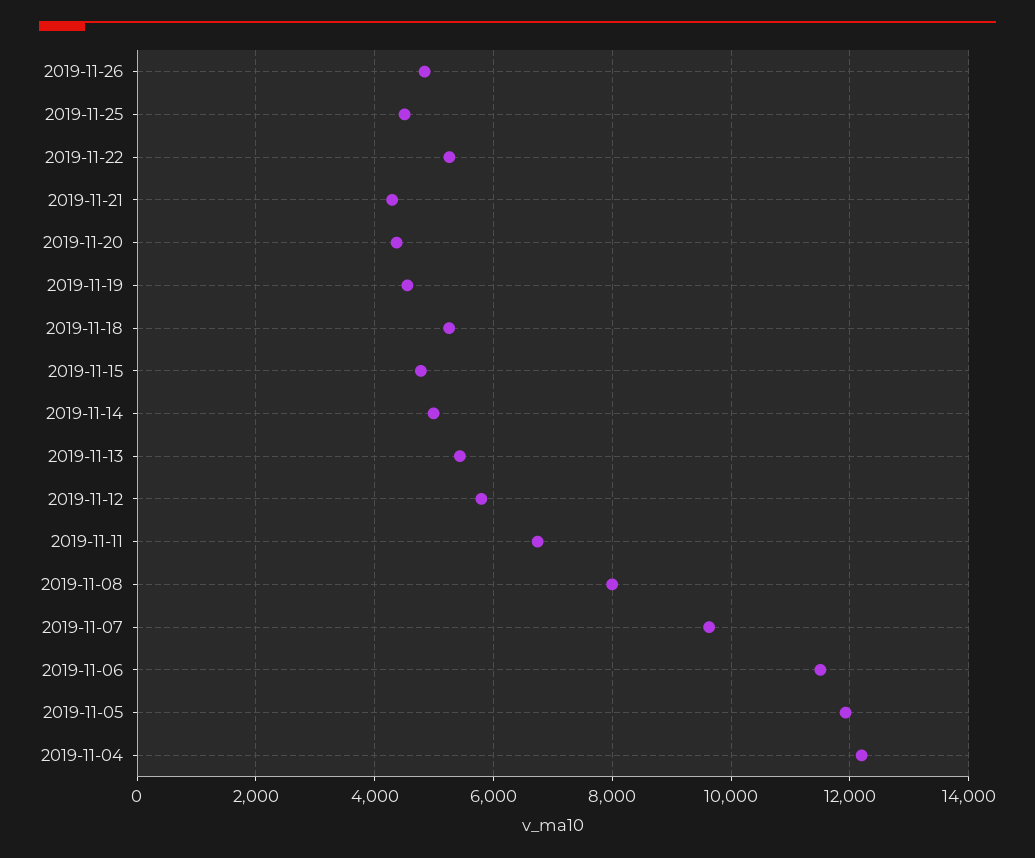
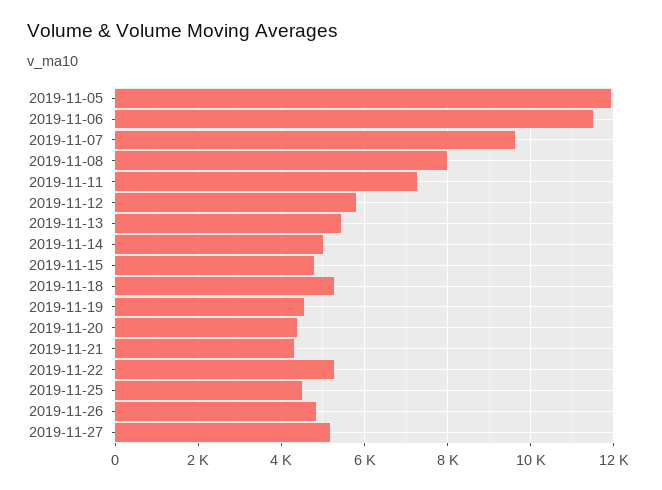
2019-11-11: 6800 -> 7200
2019-11-04: 12200 -> none
2019-11-27: none -> 5200

